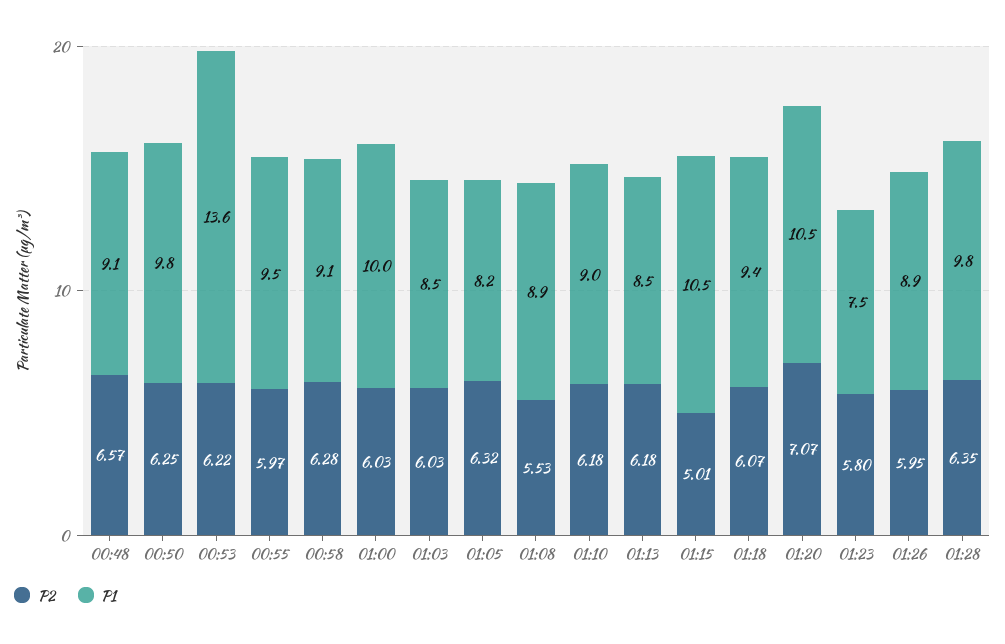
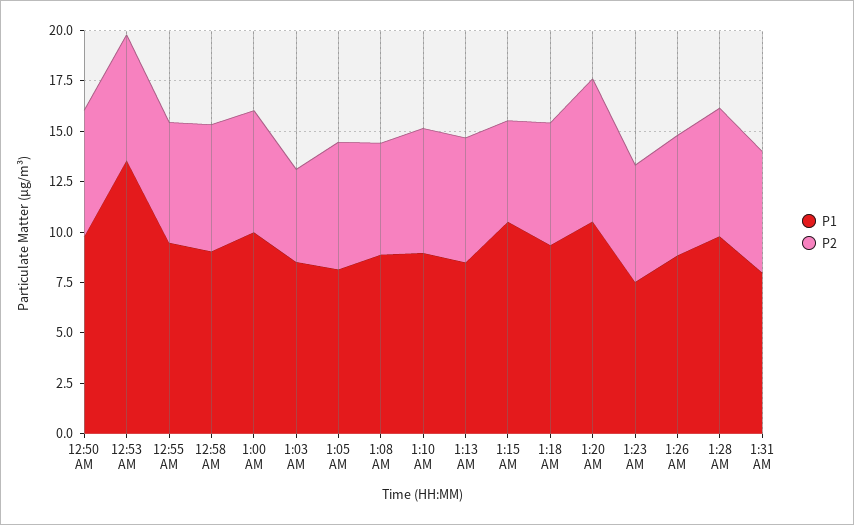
P2, 00:48: 6.57 -> none
P1, 00:48: 9.1 -> none
P2, 01:03: 6.03 -> 4.5
P1, 1:31 AM: none -> 8
P2, 1:31 AM: none -> 6

